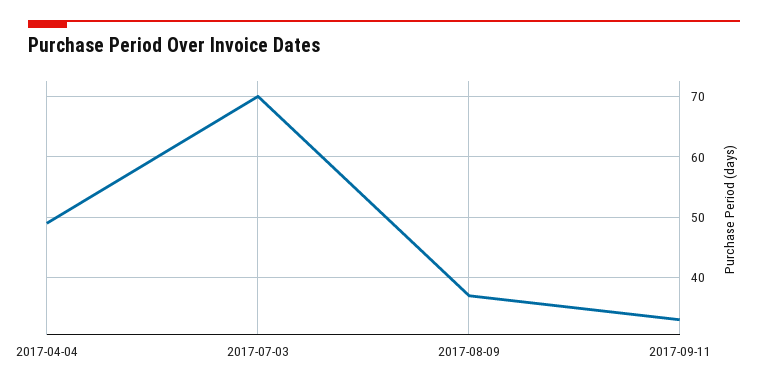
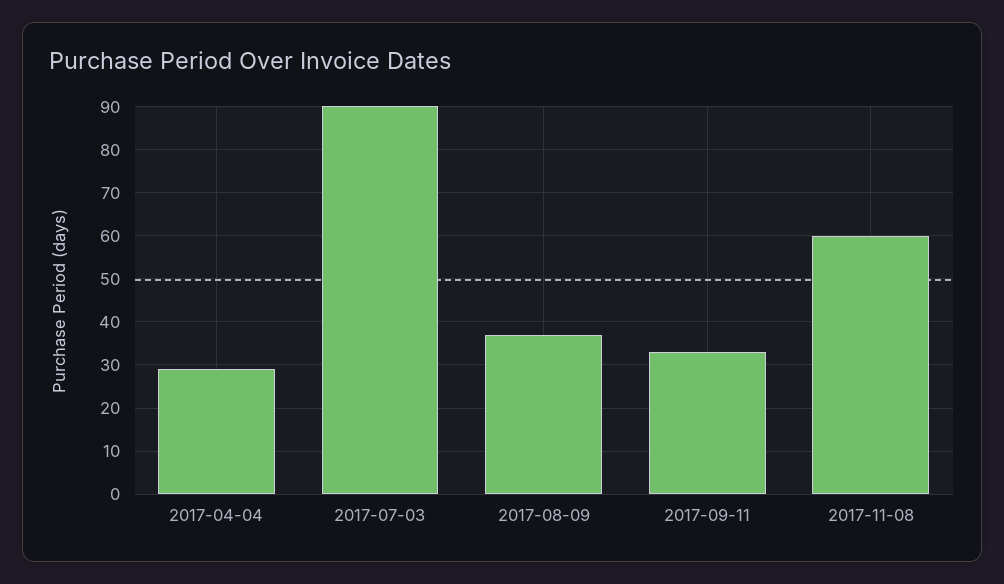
2017-04-04: 49 -> 30
2017-07-03: 70 -> 90
2017-11-08: none -> 60

